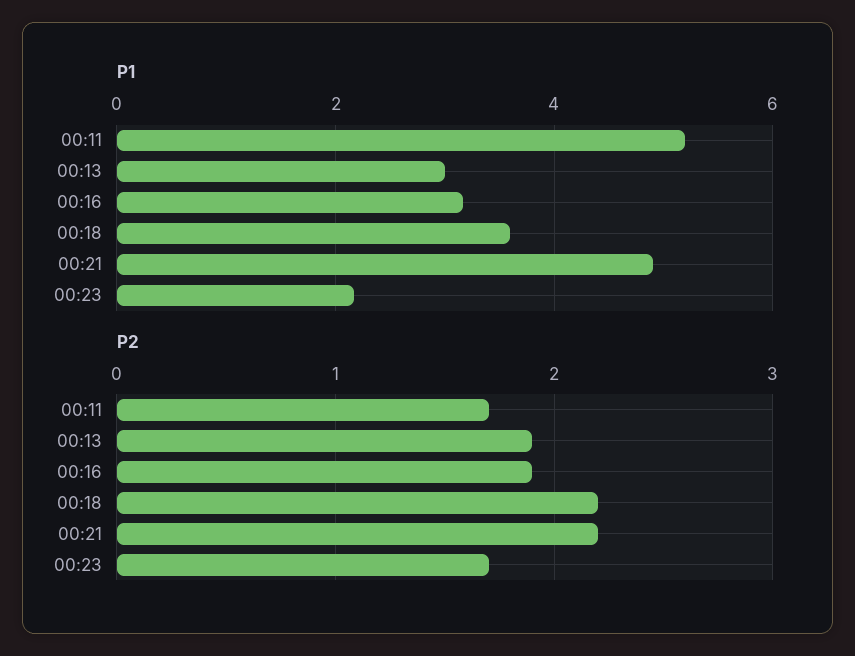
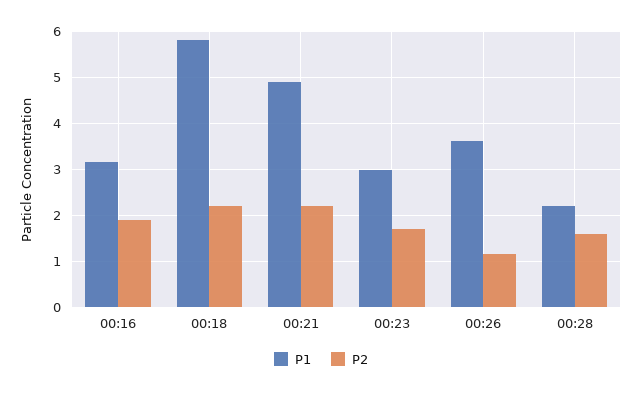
P1, 00:11: 5.2 -> none
P1, 00:13: 3 -> none
P1, 00:18: 3.6 -> 5.8
P1, 00:23: 2.2 -> 3
P2, 00:11: 1.7 -> none
P2, 00:13: 1.9 -> none
P1, 00:26: none -> 3.6
P2, 00:26: none -> 1.2
P1, 00:28: none -> 2.2
P2, 00:28: none -> 1.6

